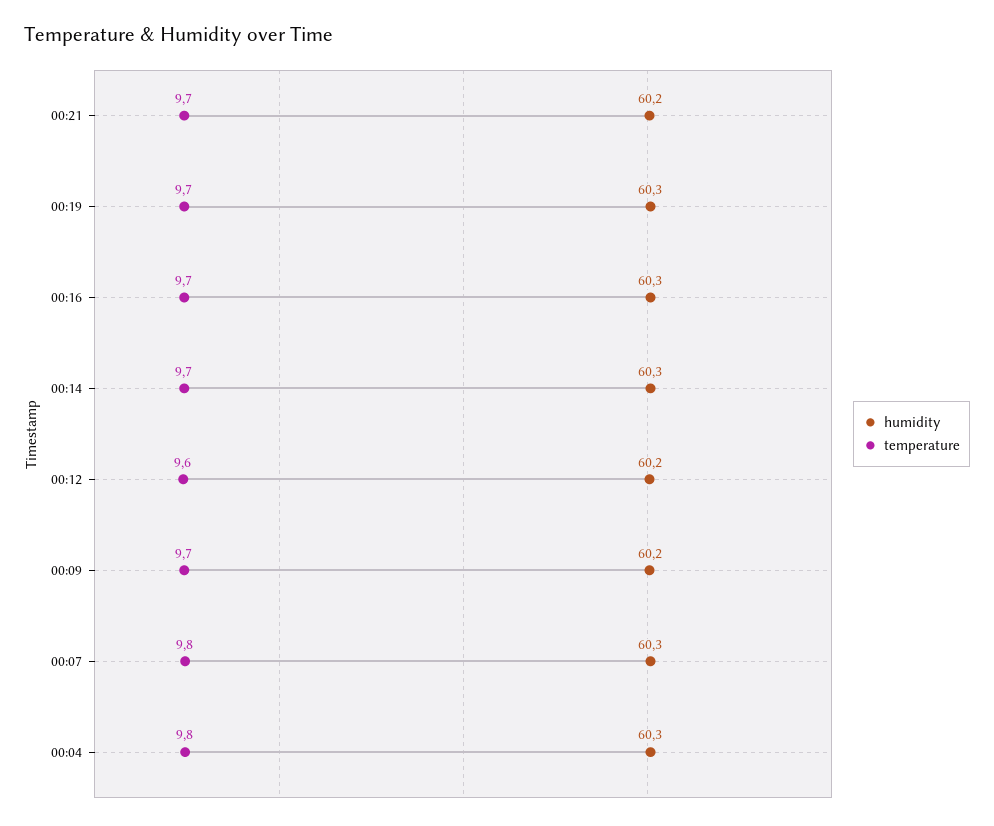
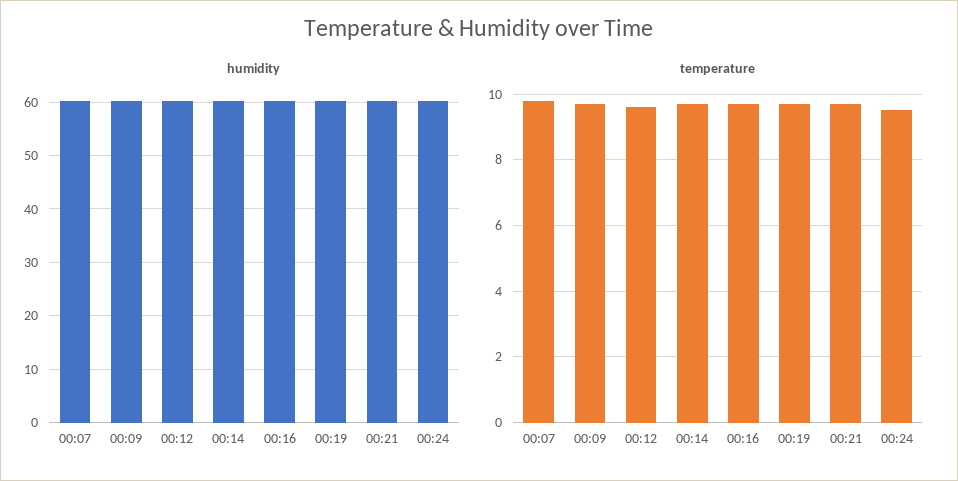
humidity, 00:04: 60.3 -> none
temperature, 00:04: 9.8 -> none
humidity, 00:24: none -> 60
temperature, 00:24: none -> 9.5

